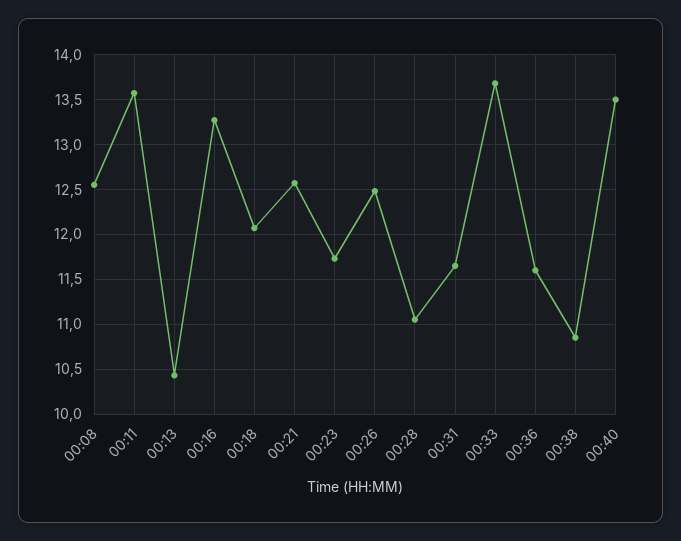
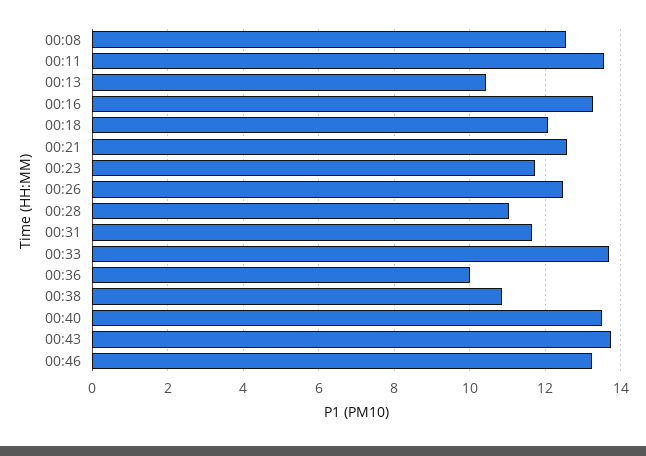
00:36: 11.6 -> 10
00:43: none -> 13.8
00:46: none -> 13.2

